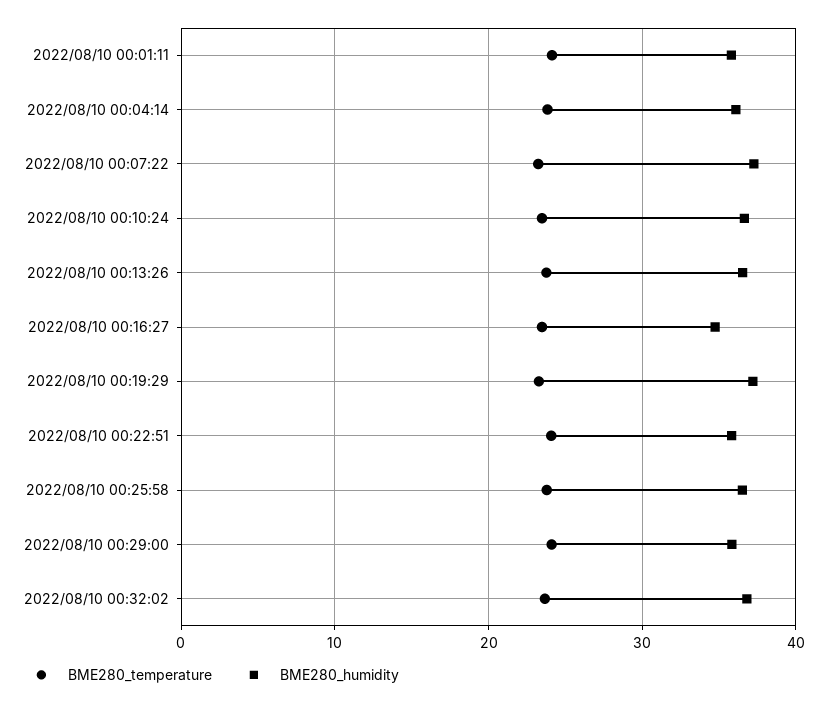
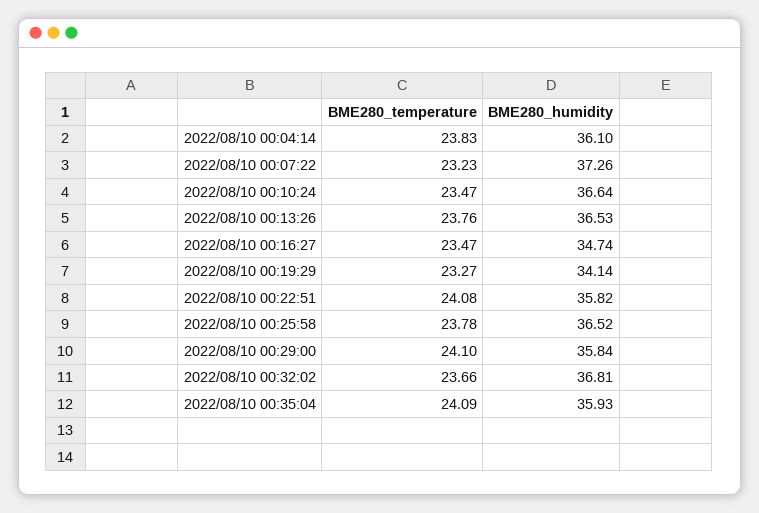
BME280_temperature, 2022/08/10 00:01:11: 24 -> none
BME280_humidity, 2022/08/10 00:01:11: 36 -> none
BME280_humidity, 2022/08/10 00:19:29: 37 -> 34.14
BME280_temperature, 2022/08/10 00:35:04: none -> 24.09
BME280_humidity, 2022/08/10 00:35:04: none -> 35.93

